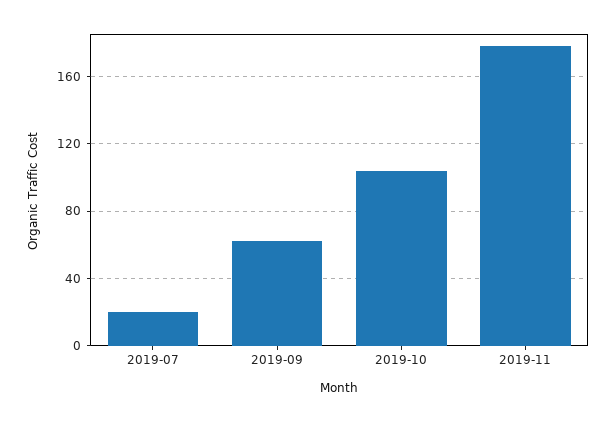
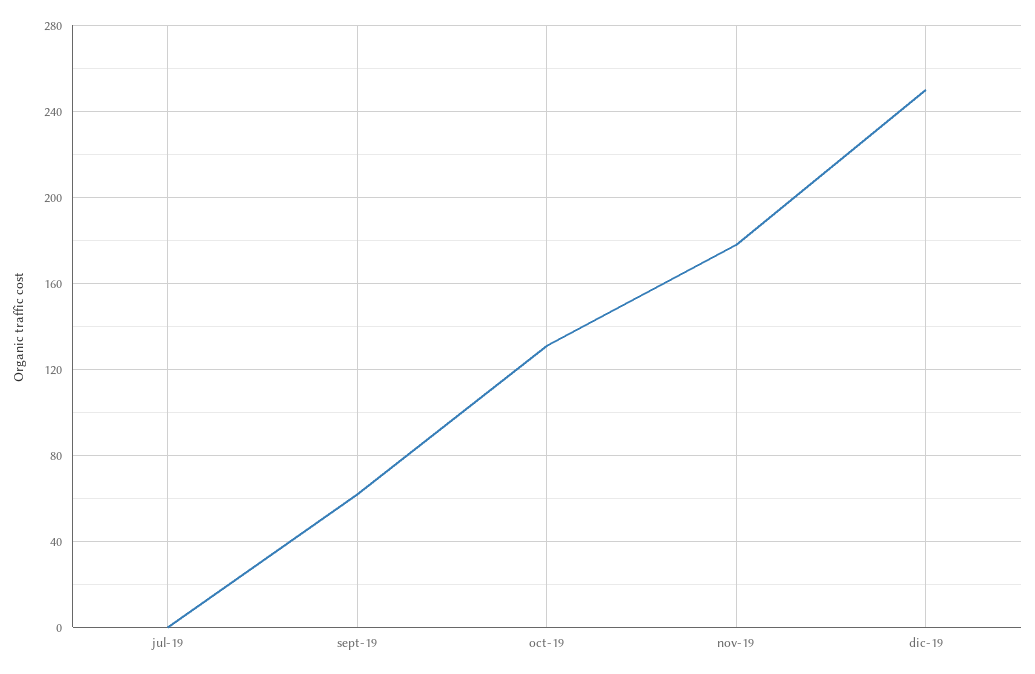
2019-07: 20 -> 0
2019-10: 105 -> 130
dic-19: none -> 250

